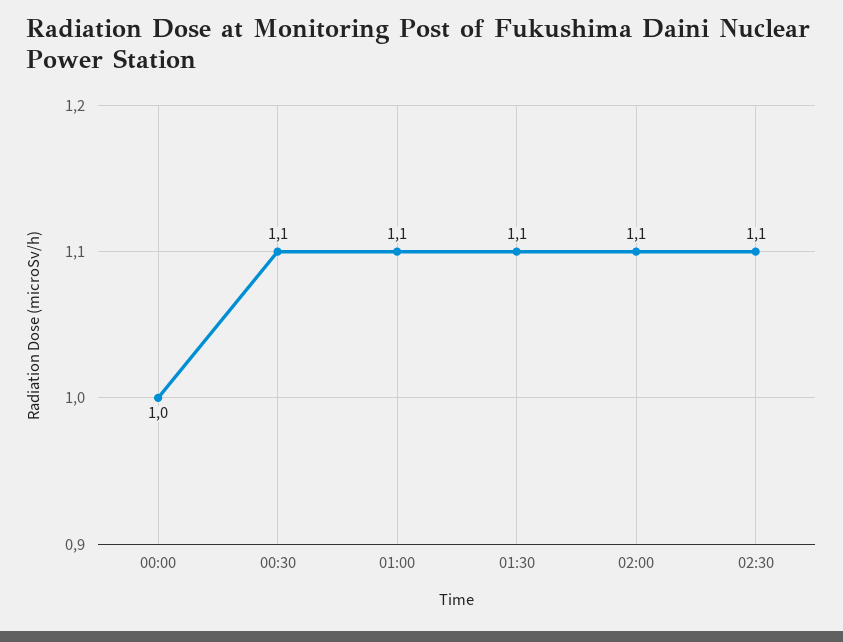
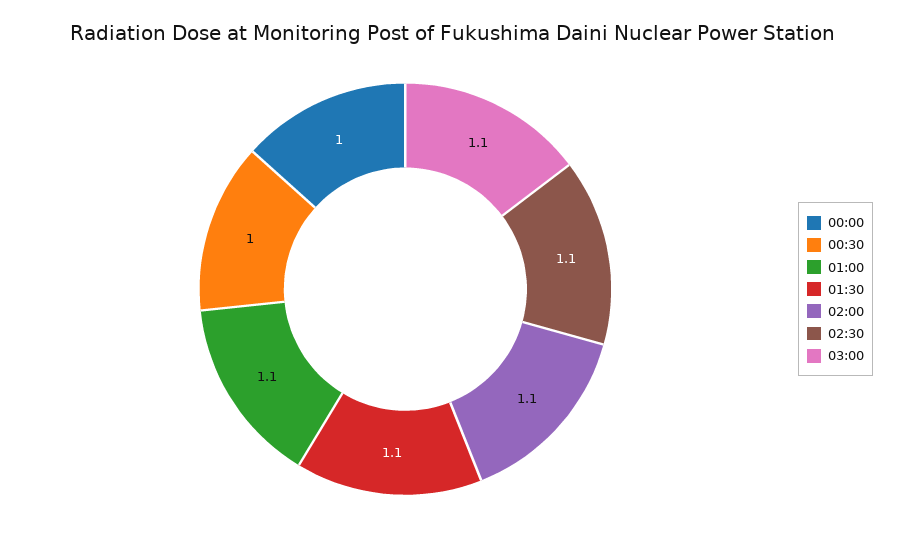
00:30: 1.1 -> 1
03:00: none -> 1.1

